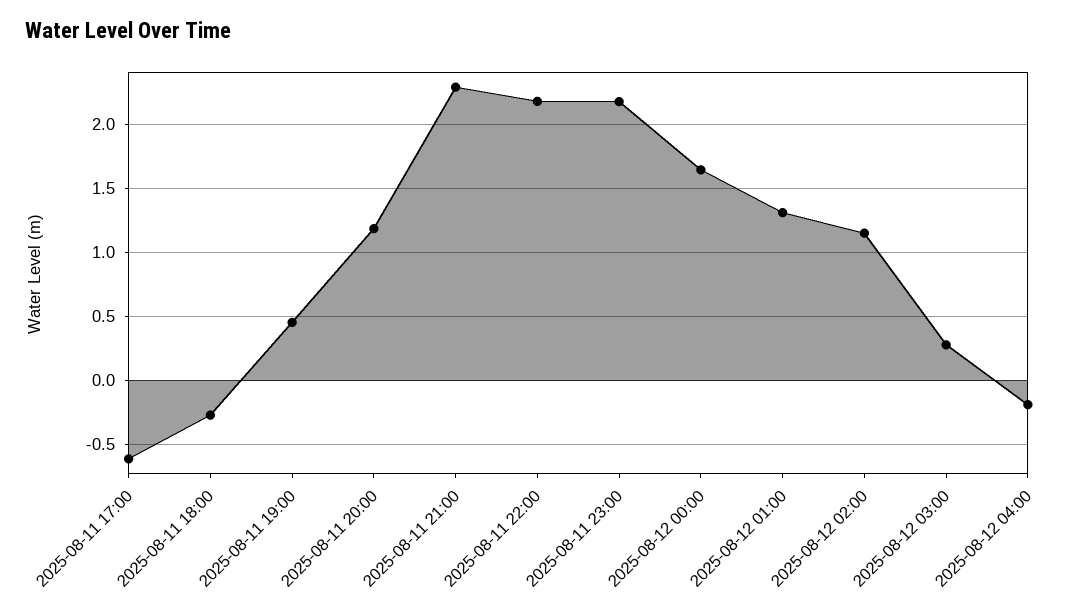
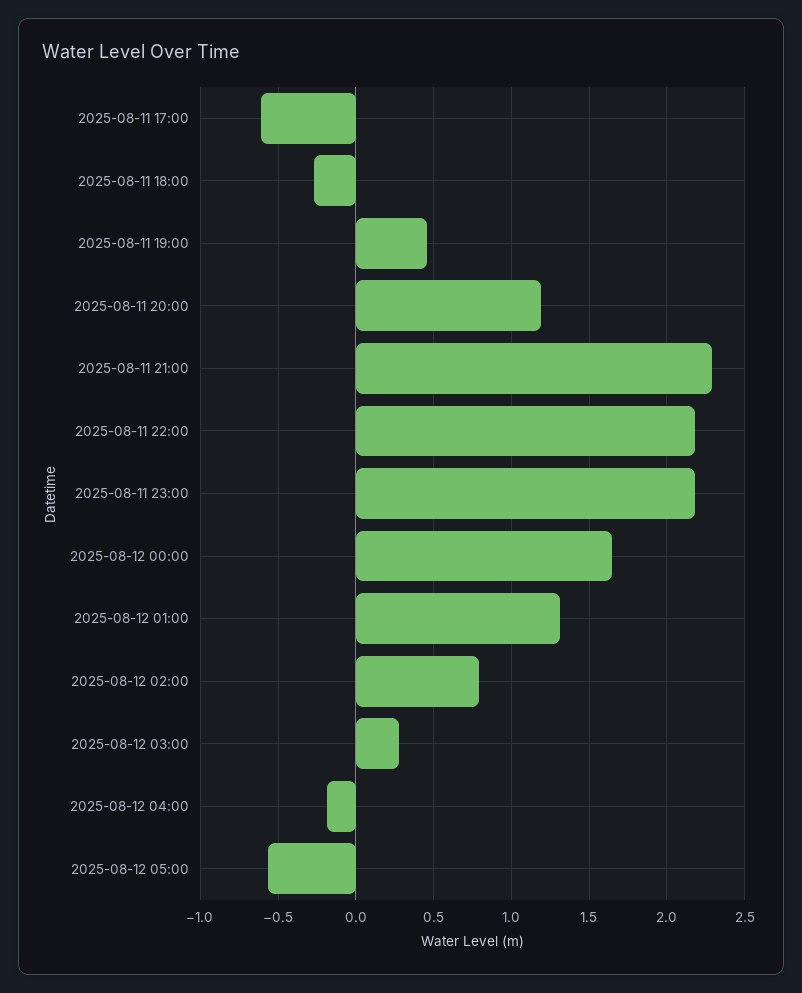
2025-08-12 02:00: 1.15 -> 0.8
2025-08-12 05:00: none -> -0.55

